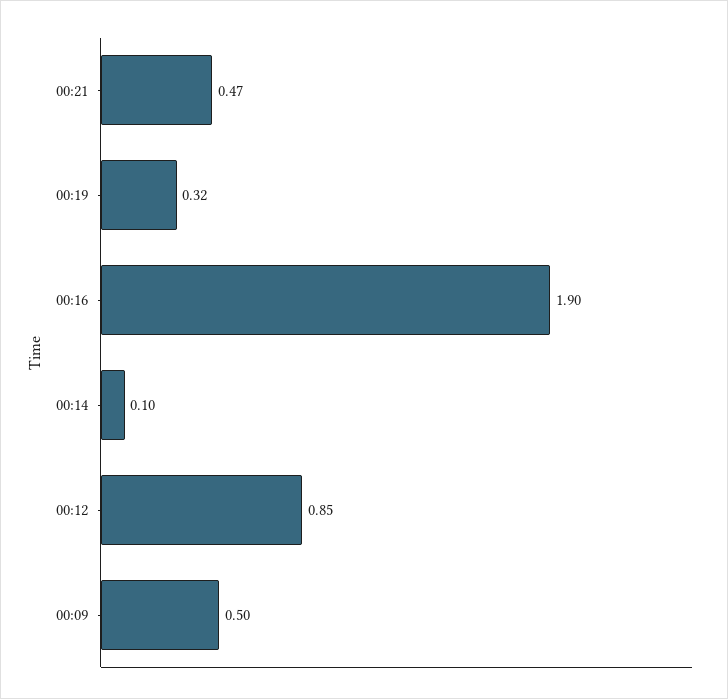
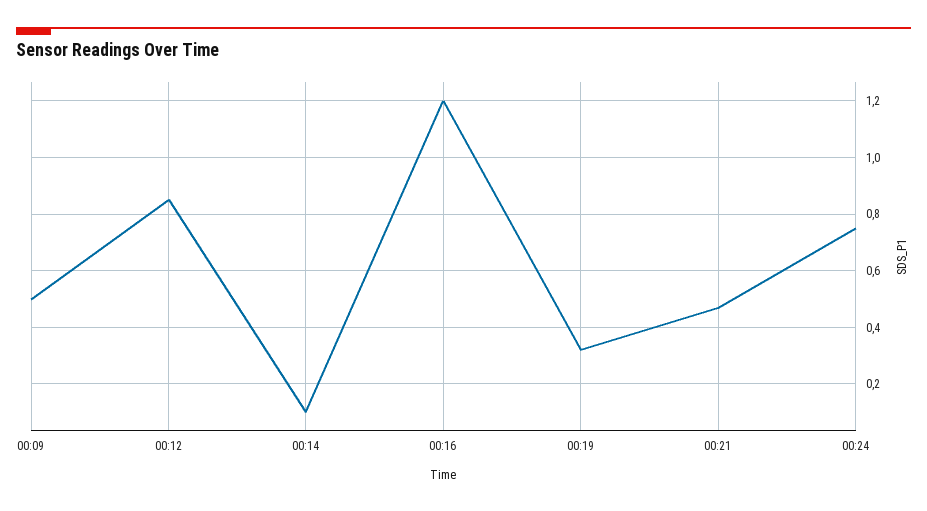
00:16: 1.9 -> 1.2
00:24: none -> 0.75

